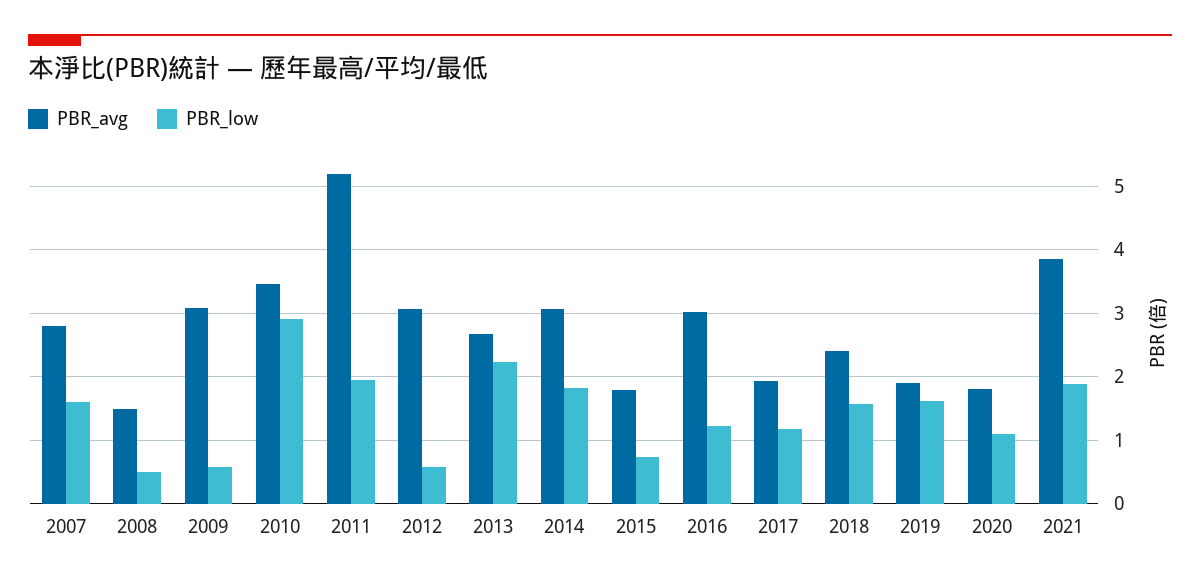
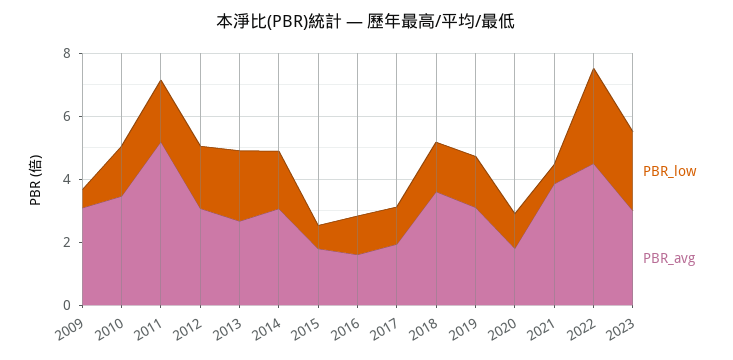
PBR_avg, 2007: 2.8 -> none
PBR_low, 2007: 1.6 -> none
PBR_avg, 2008: 1.5 -> none
PBR_low, 2008: 0.5 -> none
PBR_low, 2010: 2.9 -> 1.5
PBR_low, 2012: 0.6 -> 2
PBR_avg, 2016: 3 -> 1.5
PBR_avg, 2018: 2.4 -> 3.5
PBR_avg, 2019: 1.9 -> 3
PBR_low, 2021: 1.9 -> 0.5
PBR_low, 2022: none -> 3
PBR_avg, 2022: none -> 4.5
PBR_low, 2023: none -> 2.5
PBR_avg, 2023: none -> 3

